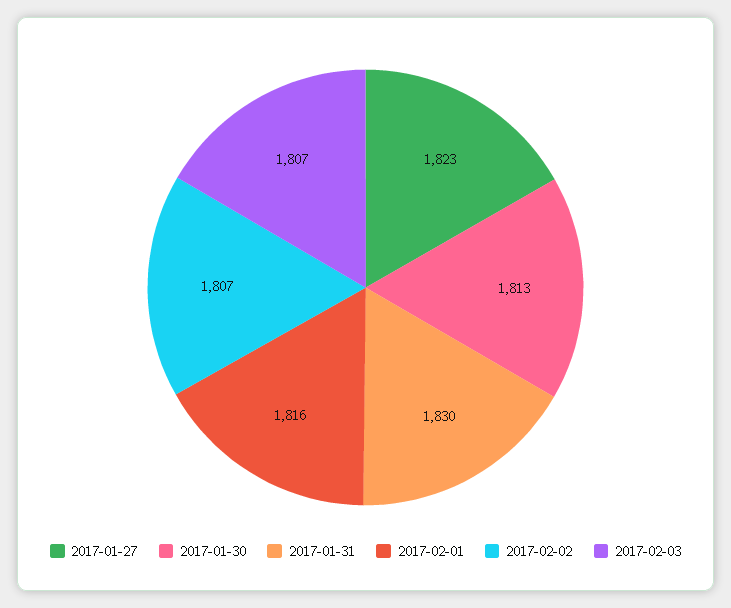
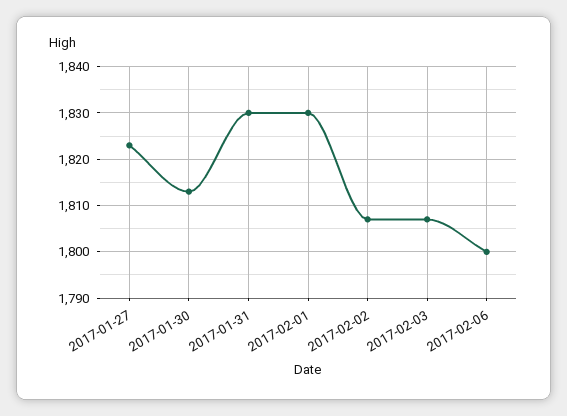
2017-02-01: 1816 -> 1830
2017-02-06: none -> 1800

